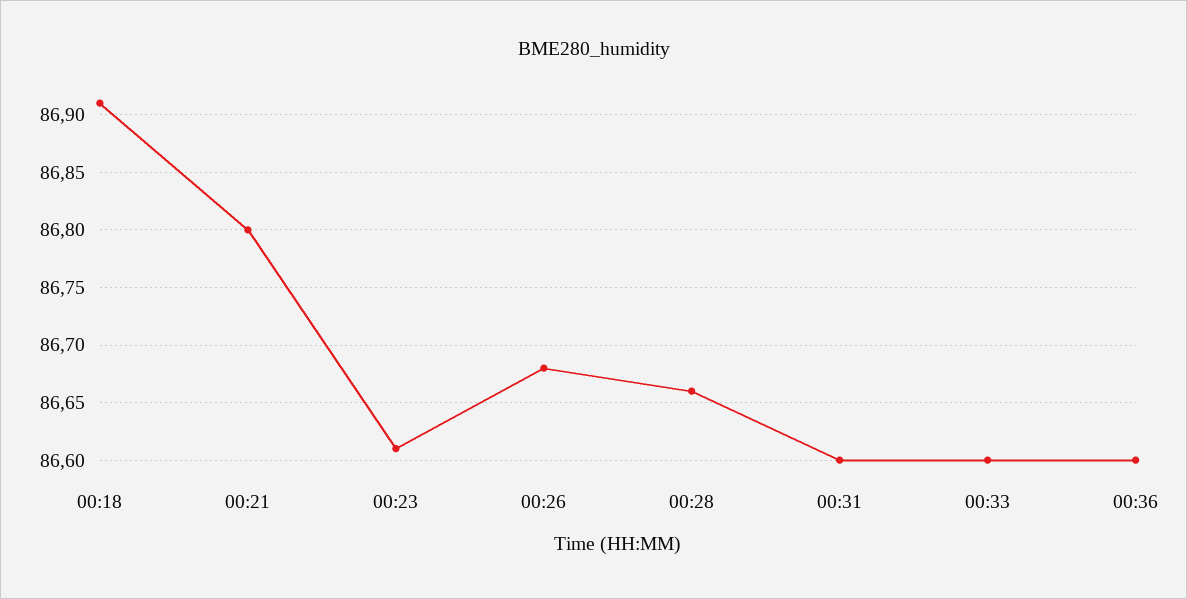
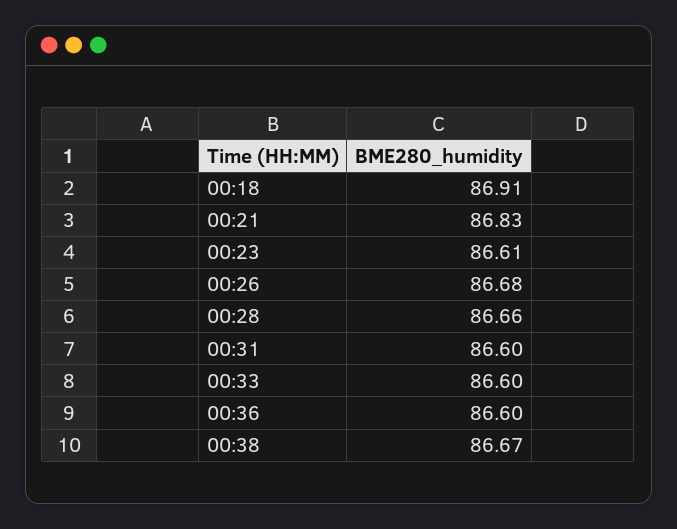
00:21: 86.8 -> 86.83
00:38: none -> 86.67

